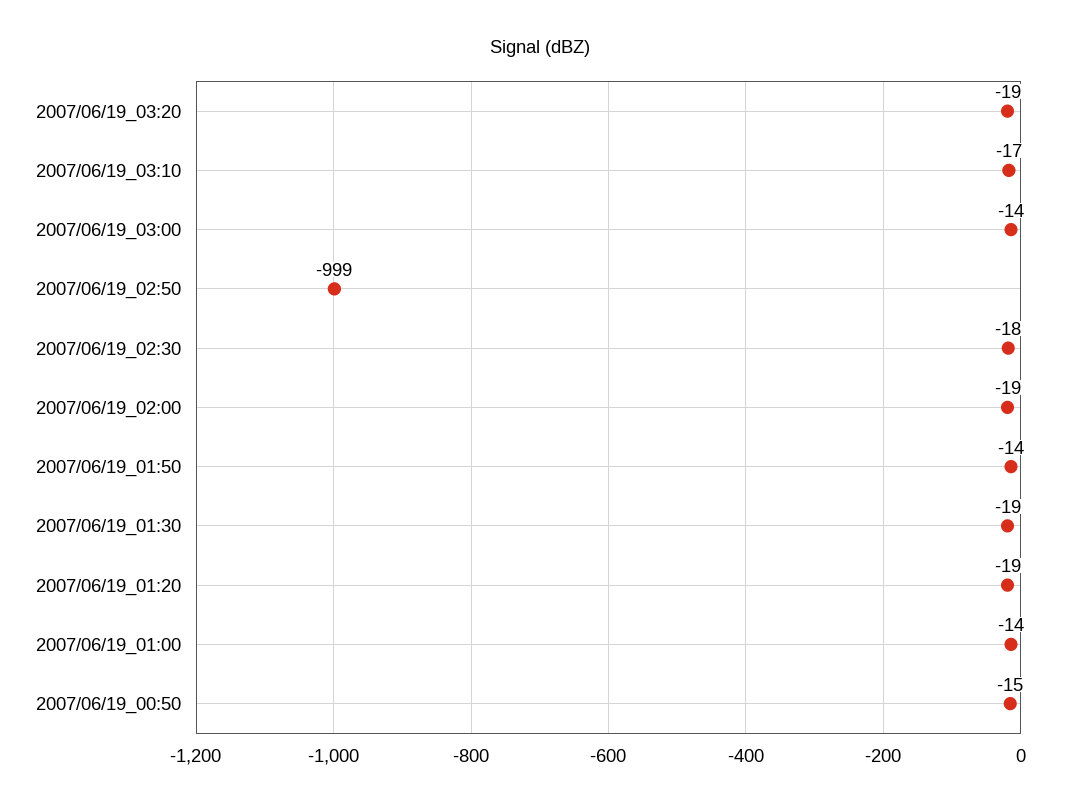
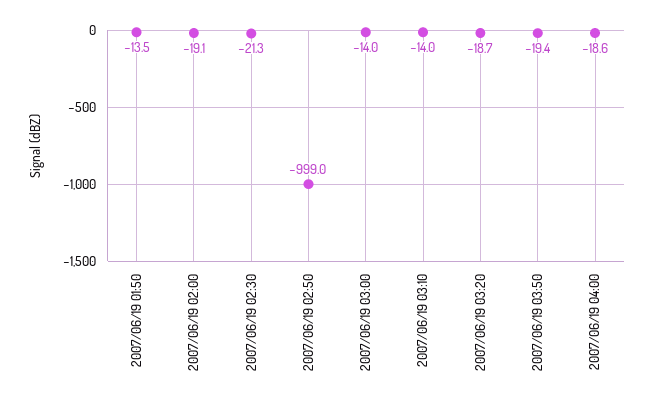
2007/06/19_03:10: -17 -> -14
2007/06/19_02:30: -18 -> -21.3
2007/06/19_01:30: -19 -> none
2007/06/19_01:20: -19 -> none
2007/06/19_01:00: -14 -> none
2007/06/19_00:50: -15 -> none
2007/06/19 03:50: none -> -19.4
2007/06/19 04:00: none -> -18.6

